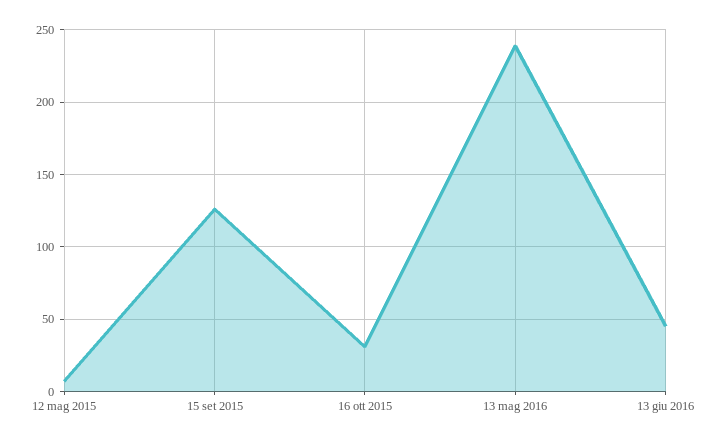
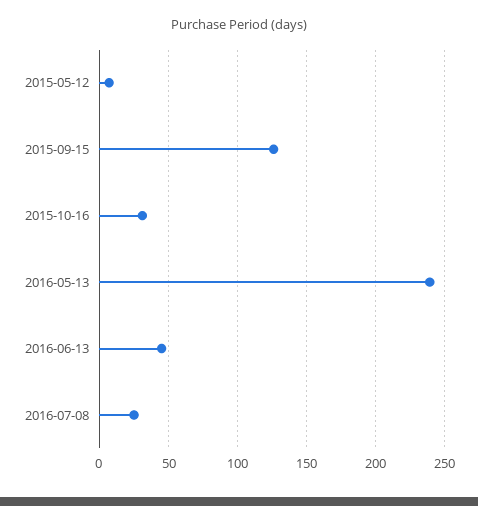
2016-07-08: none -> 25

